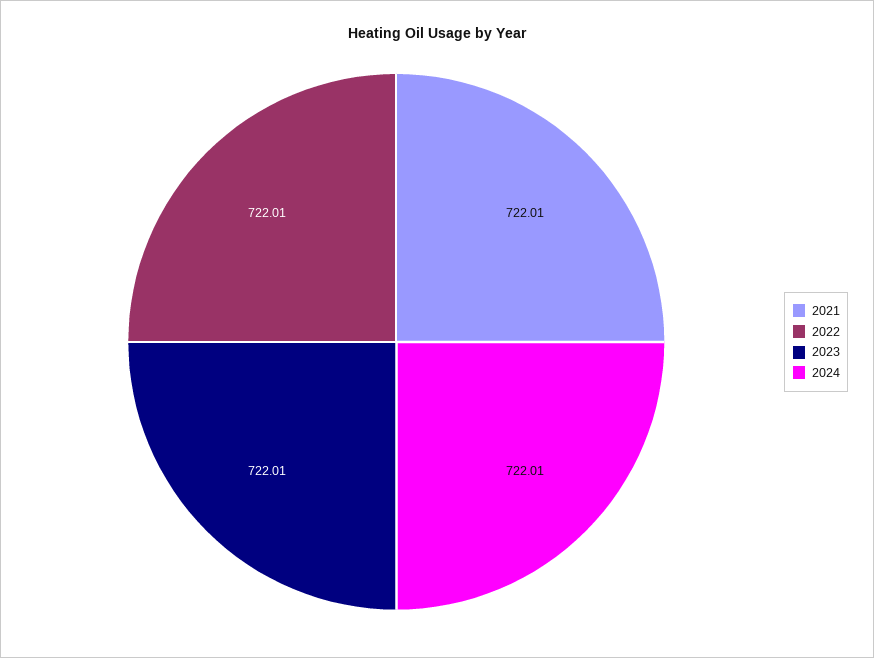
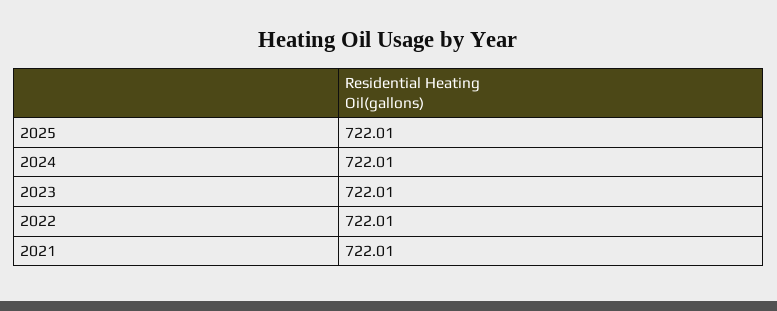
2025: none -> 722.01

